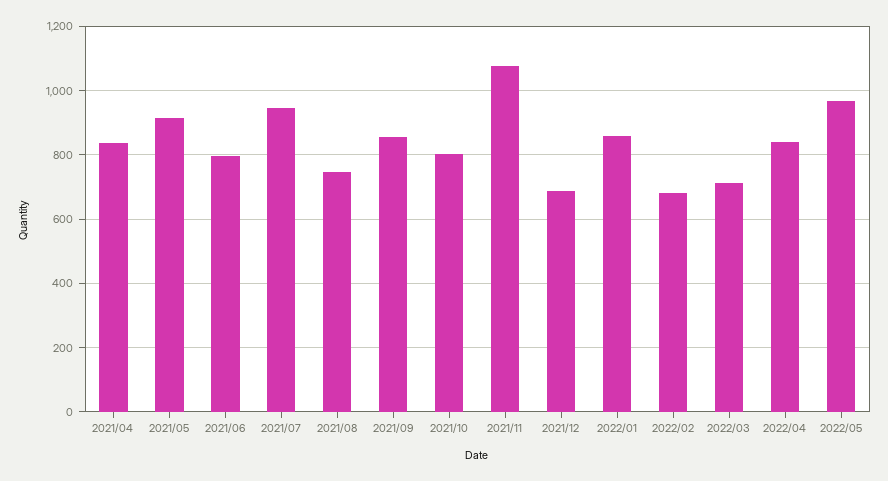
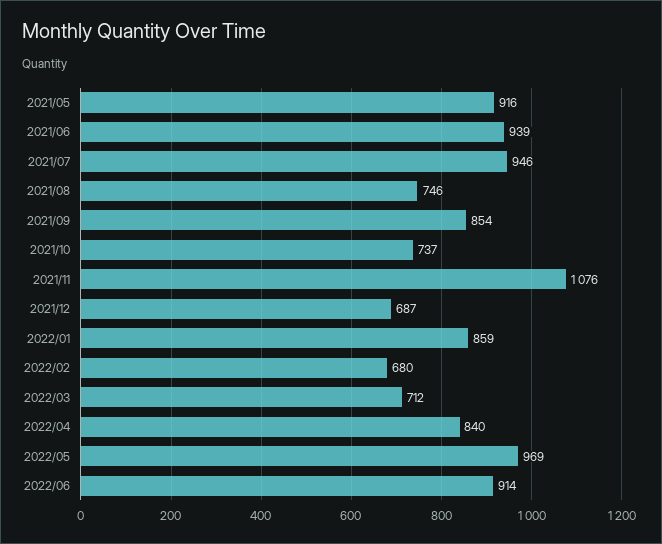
2021/04: 840 -> none
2021/06: 800 -> 939
2021/10: 800 -> 737
2022/06: none -> 914

